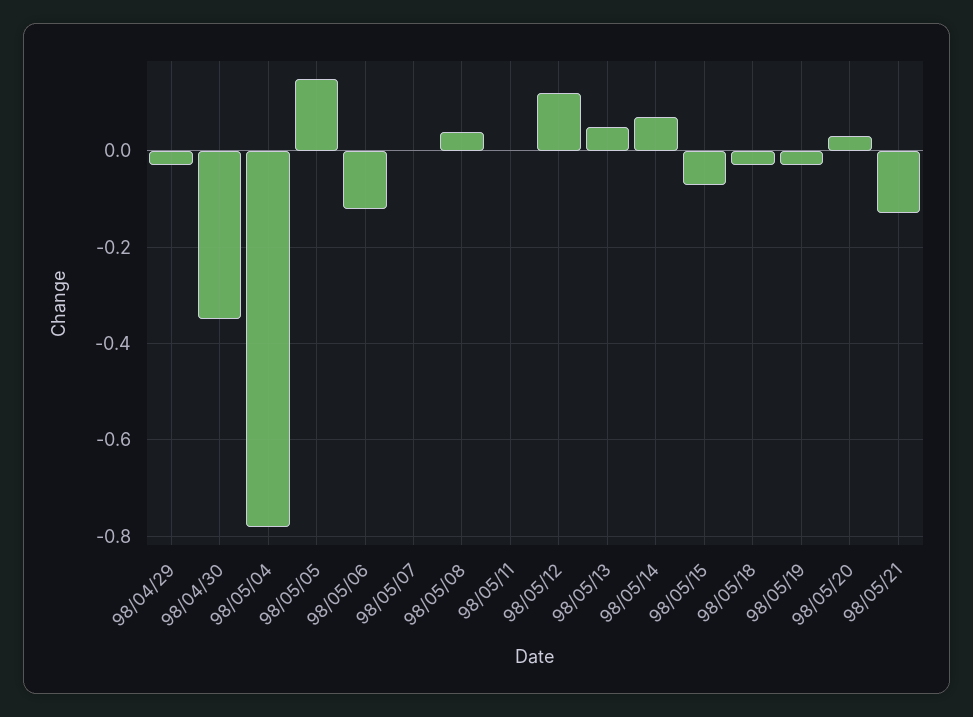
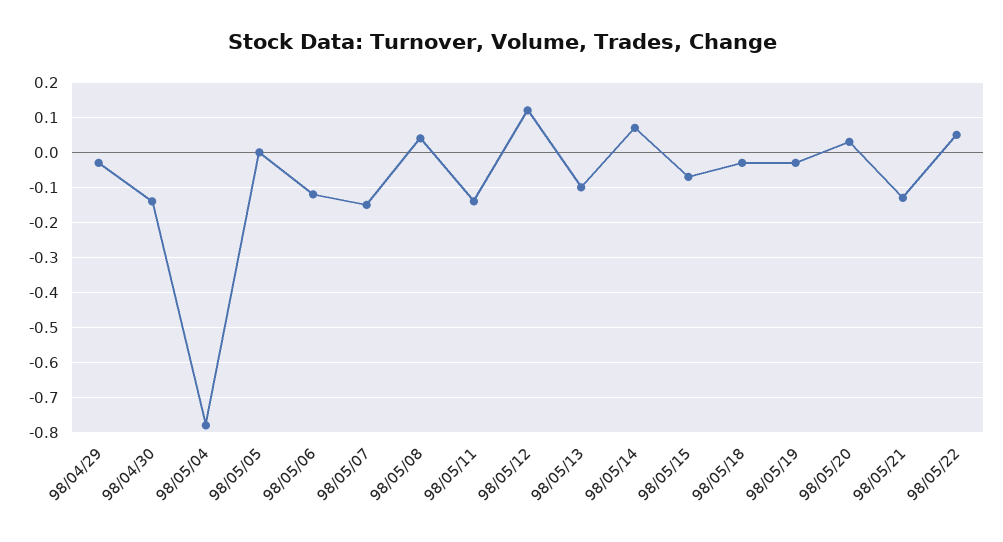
98/04/30: -0.35 -> -0.15
98/05/05: 0.15 -> 0
98/05/07: 0 -> -0.15
98/05/11: 0 -> -0.15
98/05/13: 0.05 -> -0.1
98/05/22: none -> 0.05

